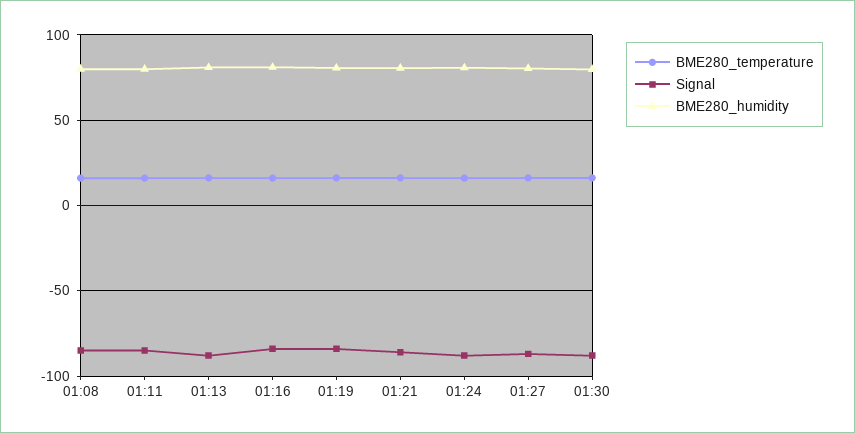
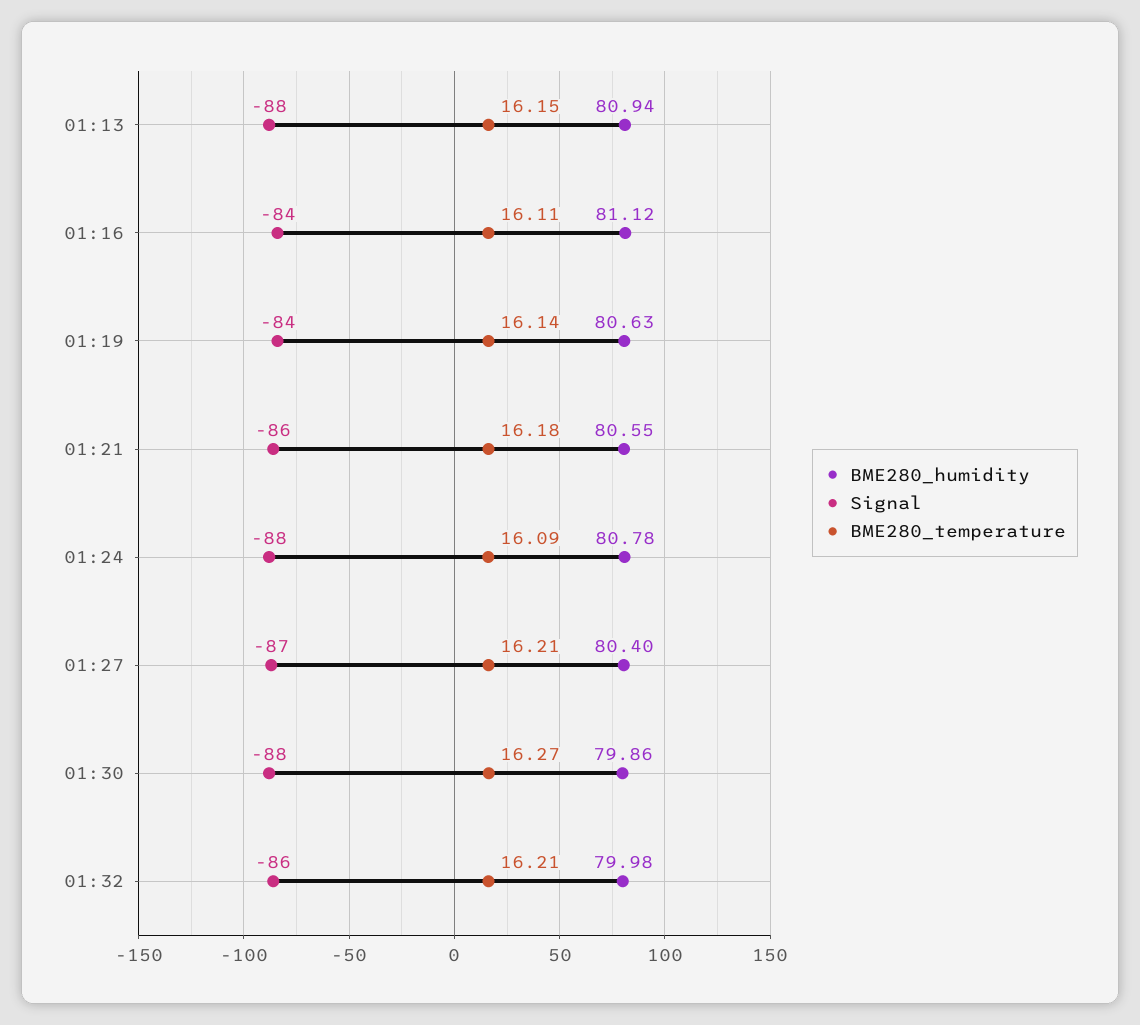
BME280_temperature, 01:08: 15 -> none
Signal, 01:08: -85 -> none
BME280_humidity, 01:08: 80 -> none
BME280_temperature, 01:11: 15 -> none
Signal, 01:11: -85 -> none
BME280_humidity, 01:11: 80 -> none
BME280_humidity, 01:32: none -> 79.98
Signal, 01:32: none -> -86
BME280_temperature, 01:32: none -> 16.21

